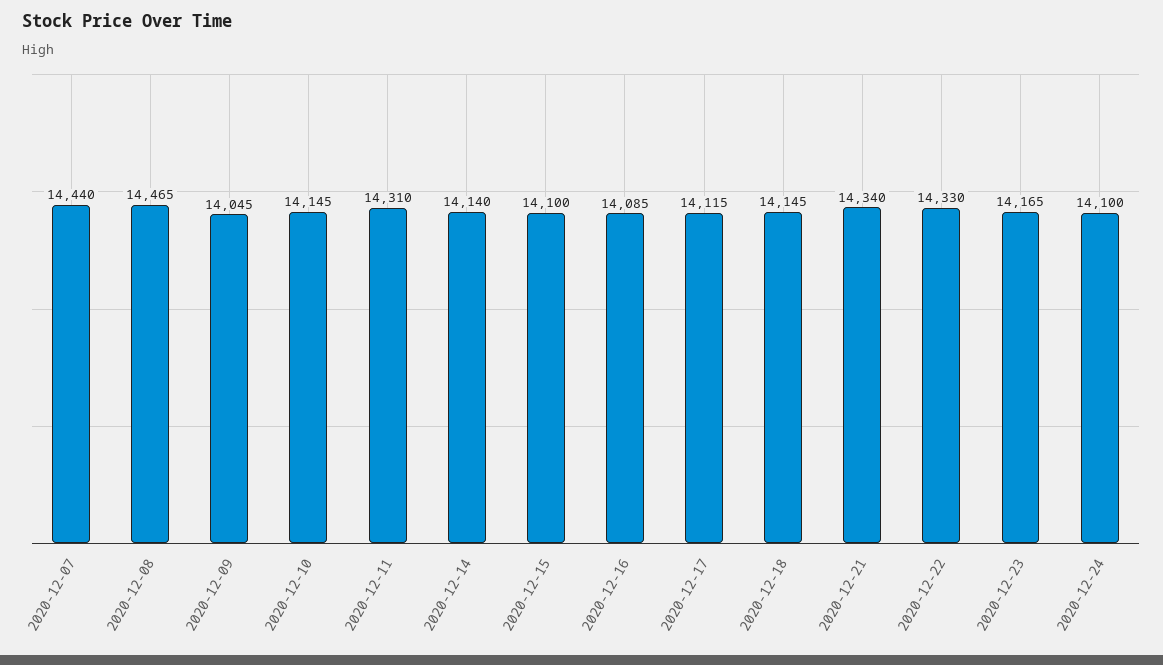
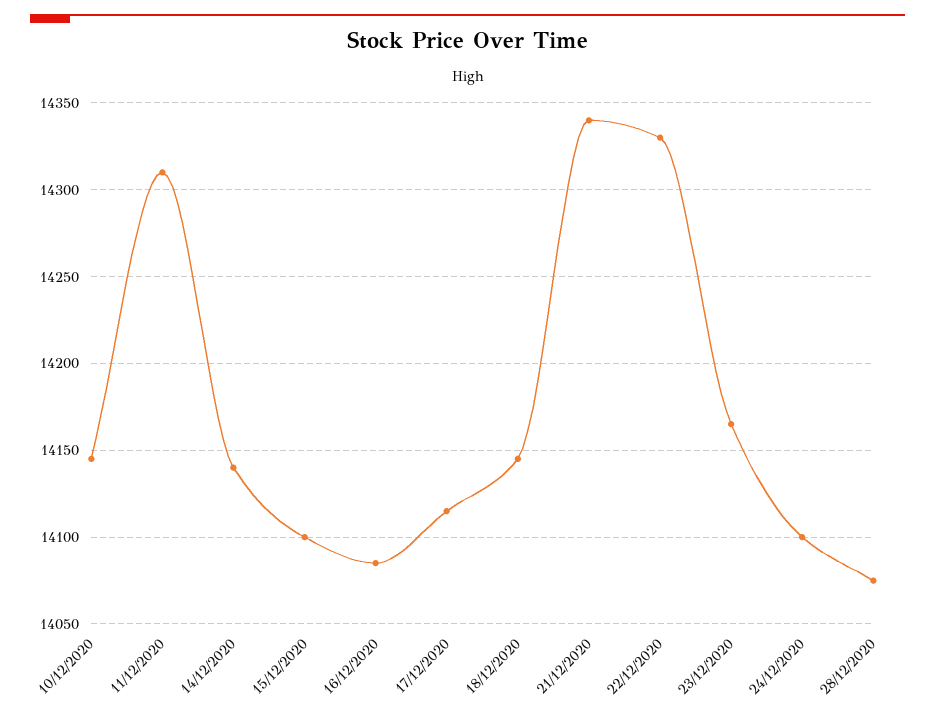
2020-12-07: 14440 -> none
2020-12-08: 14465 -> none
2020-12-09: 14045 -> none
28/12/2020: none -> 14075

